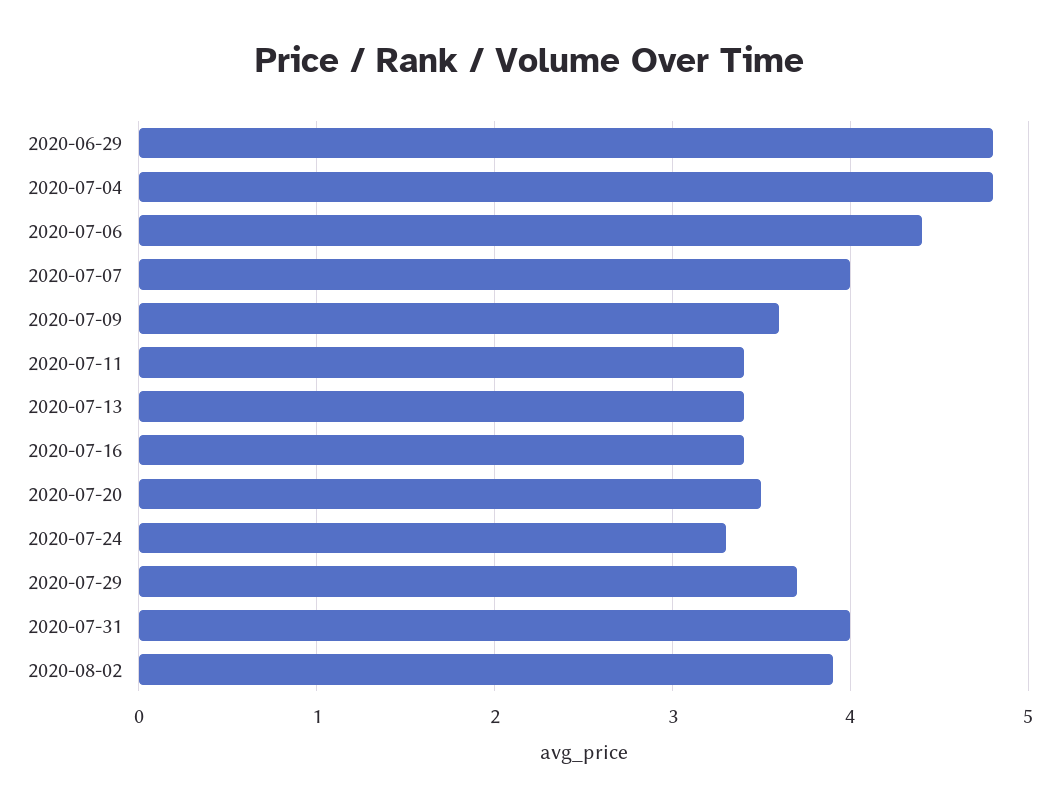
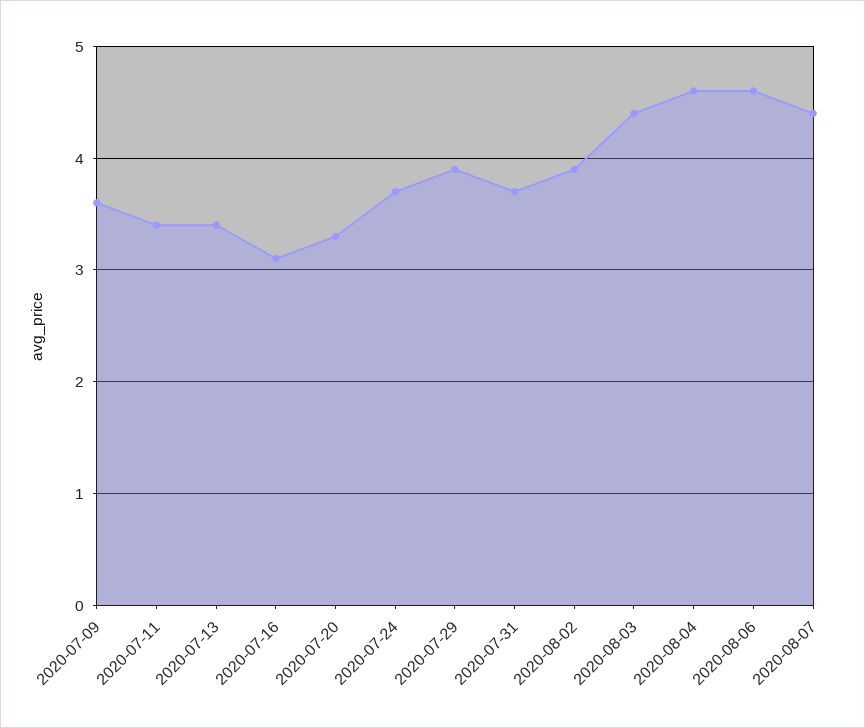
2020-06-29: 4.8 -> none
2020-07-04: 4.8 -> none
2020-07-06: 4.4 -> none
2020-07-07: 4 -> none
2020-07-16: 3.4 -> 3.1
2020-07-20: 3.5 -> 3.3
2020-07-24: 3.3 -> 3.7
2020-07-29: 3.7 -> 3.9
2020-07-31: 4 -> 3.7
2020-08-03: none -> 4.4
2020-08-04: none -> 4.6
2020-08-06: none -> 4.6
2020-08-07: none -> 4.4

